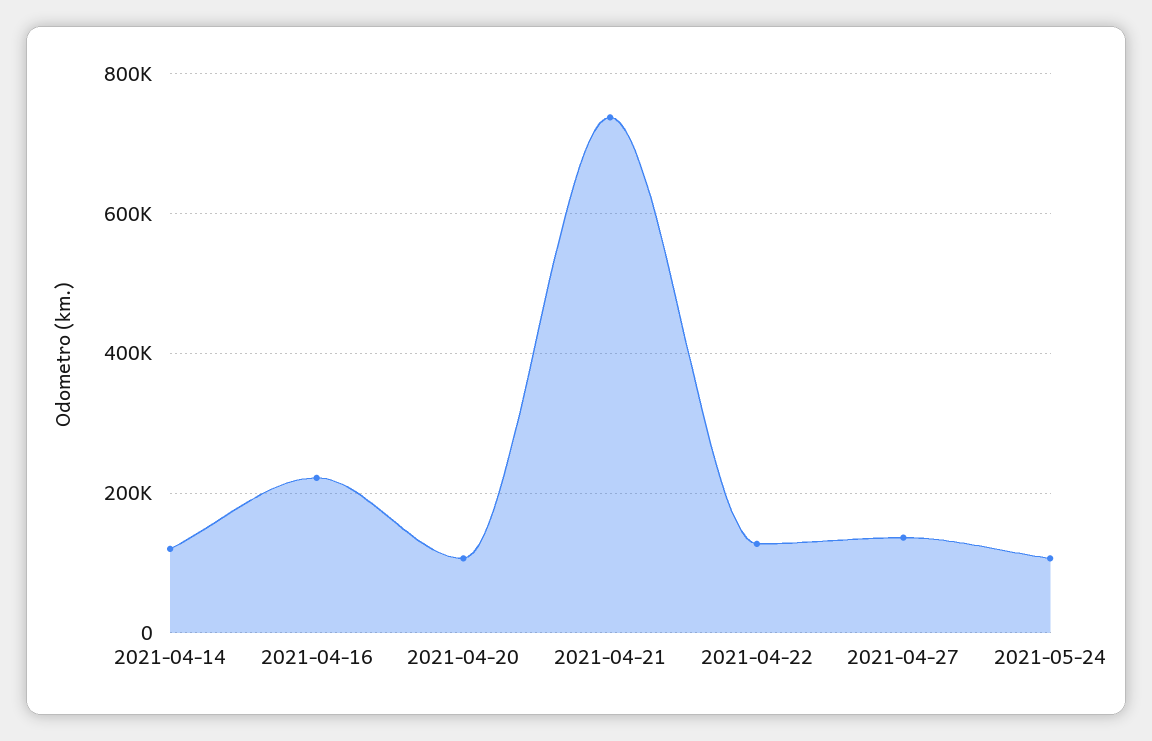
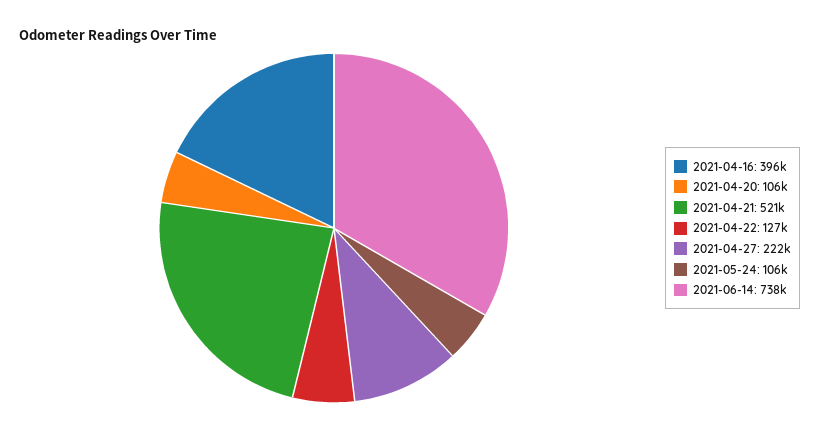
2021-04-14: 120000 -> none
2021-04-16: 220000 -> 396000
2021-04-21: 740000 -> 521000
2021-04-27: 140000 -> 222000
2021-06-14: none -> 738000

